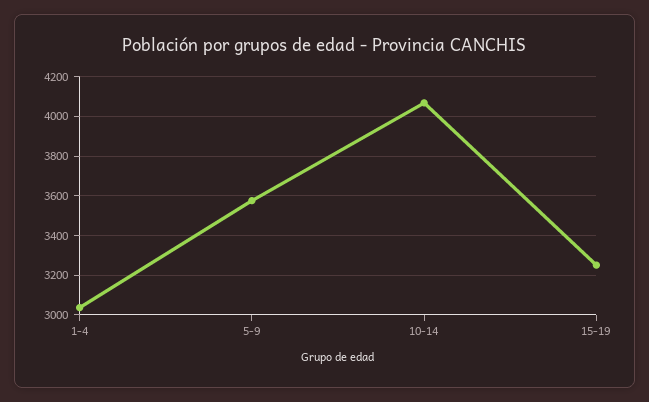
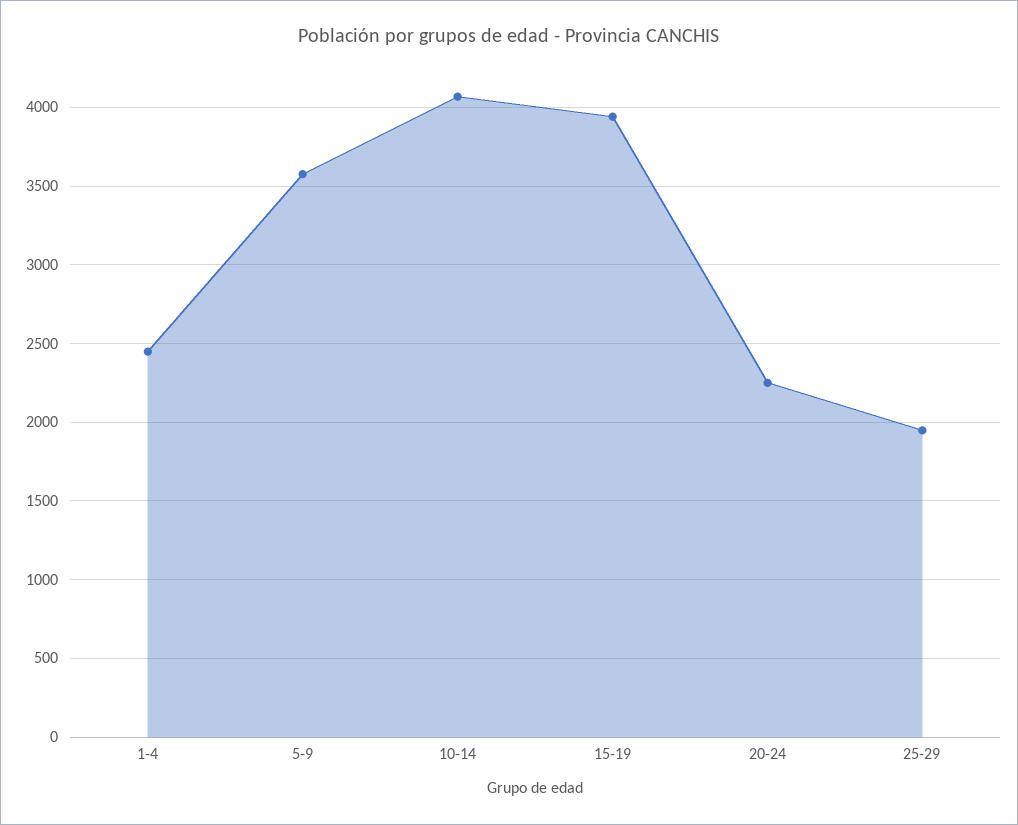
1-4: 3050 -> 2450
15-19: 3250 -> 3950
20-24: none -> 2250
25-29: none -> 1950

